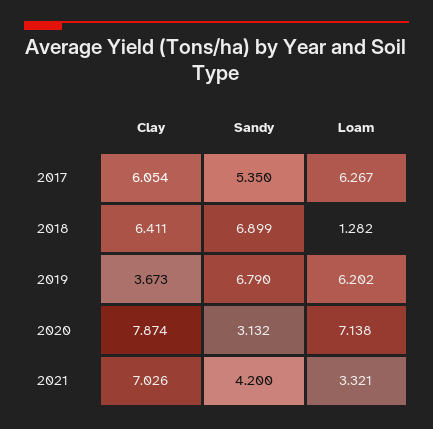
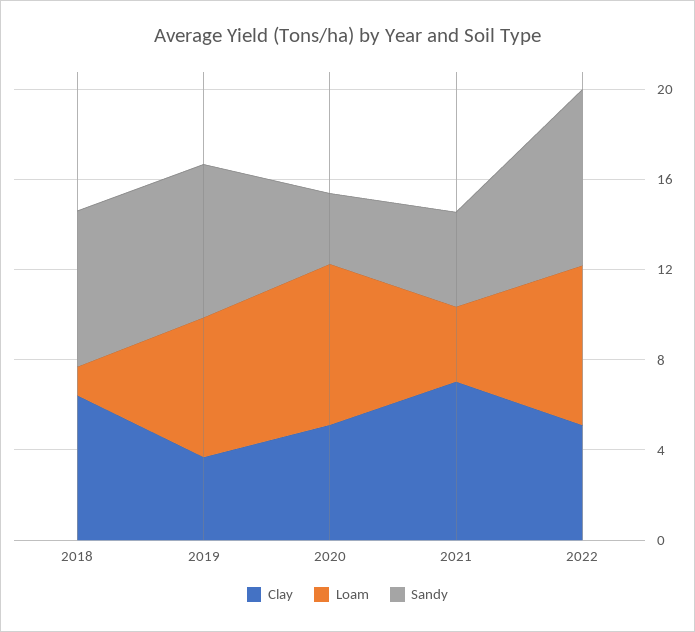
Clay, 2017: 6.054 -> none
Sandy, 2017: 5.35 -> none
Loam, 2017: 6.267 -> none
Clay, 2020: 7.874 -> 5
Clay, 2022: none -> 5
Loam, 2022: none -> 7
Sandy, 2022: none -> 8

